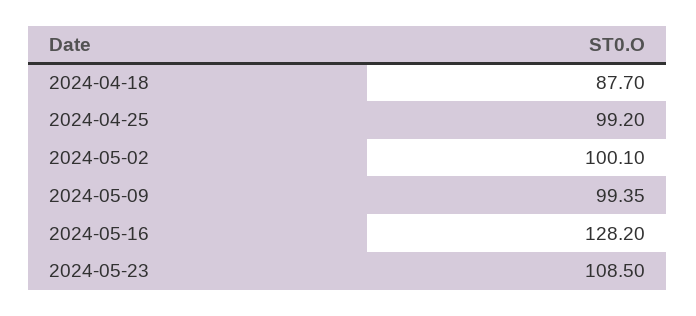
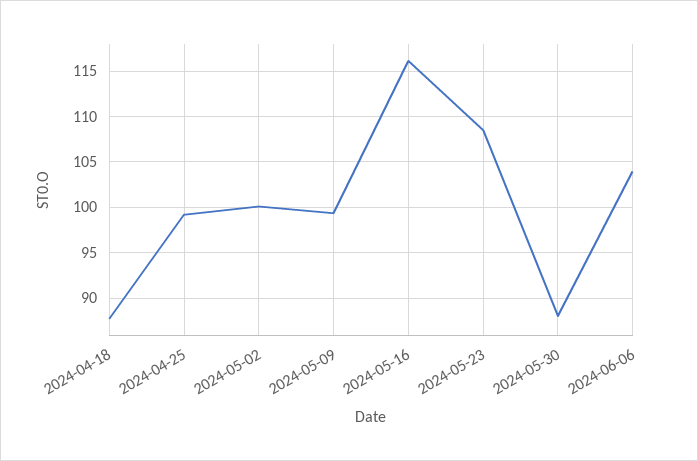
2024-05-16: 128.2 -> 116
2024-05-30: none -> 88
2024-06-06: none -> 104

